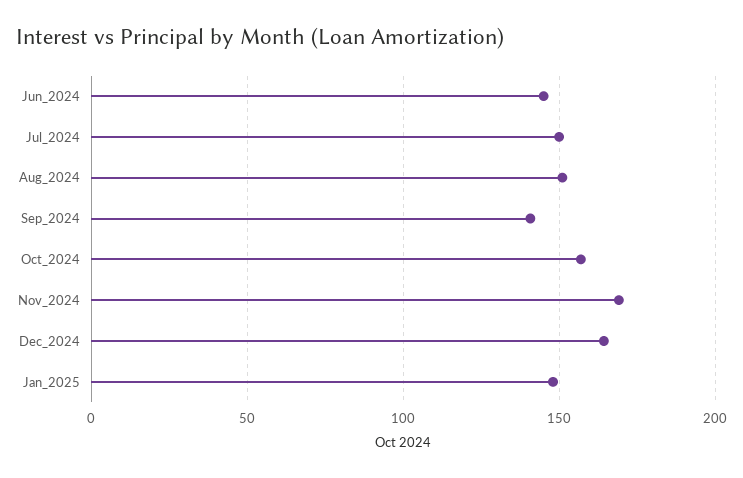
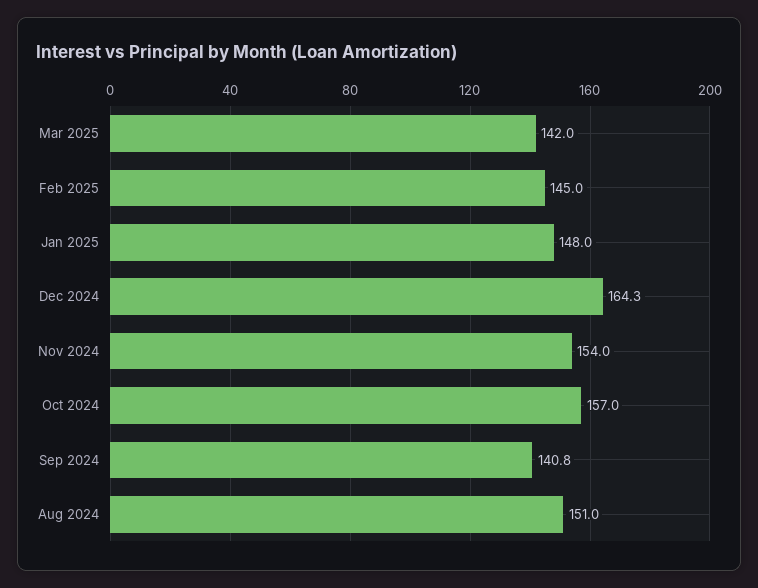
Jun_2024: 145 -> none
Jul_2024: 150 -> none
Nov_2024: 170 -> 154
Mar 2025: none -> 142
Feb 2025: none -> 145

